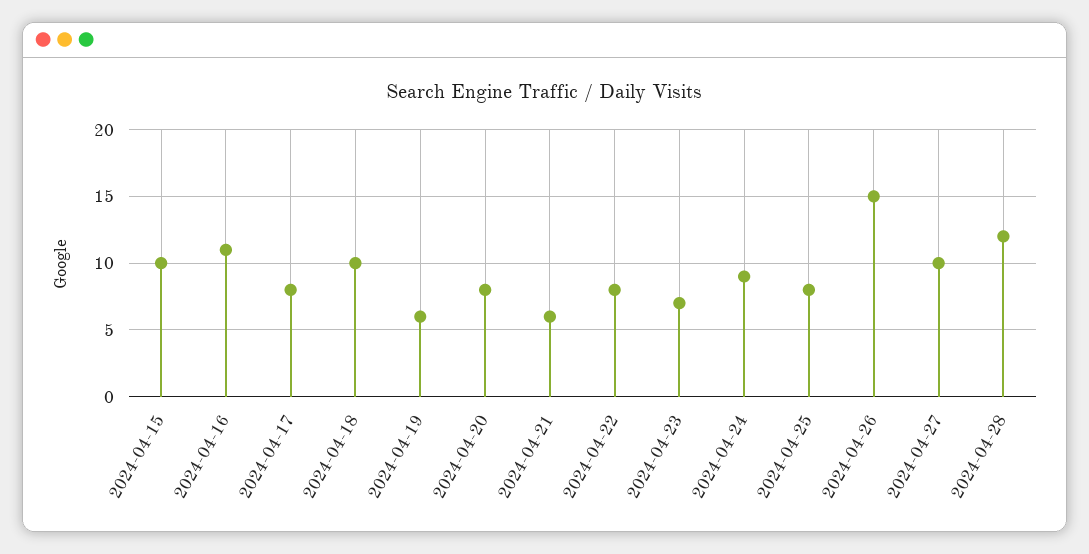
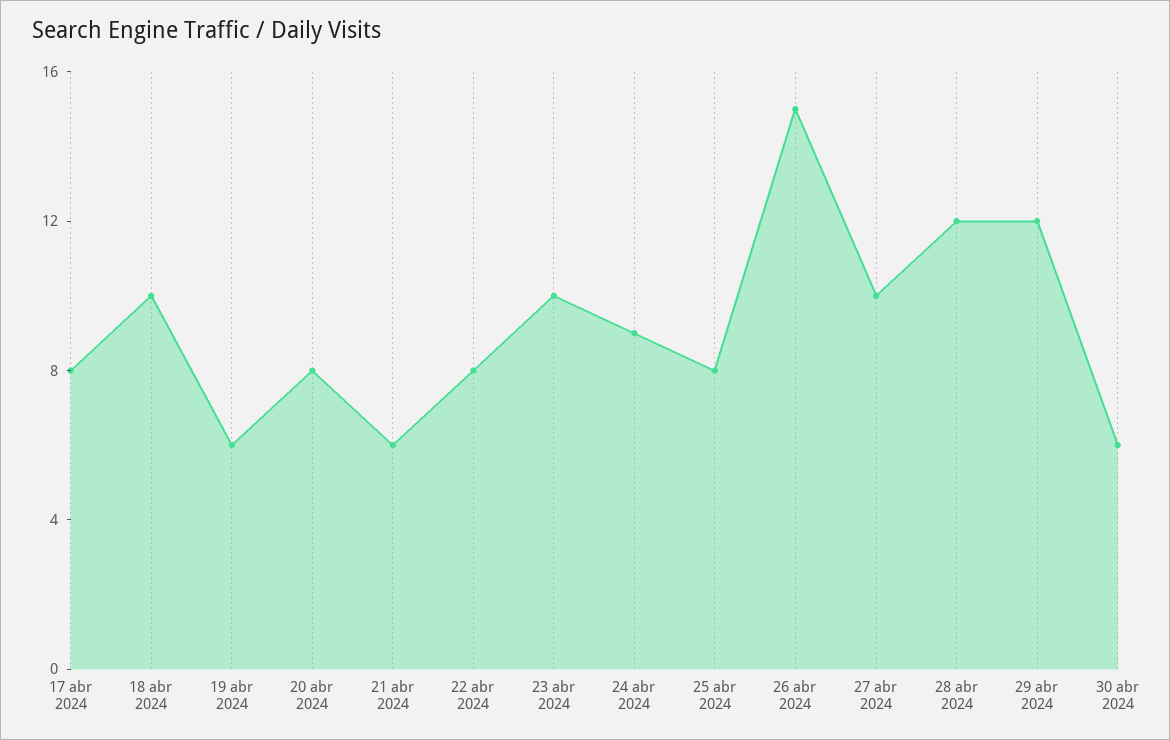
2024-04-15: 10 -> none
2024-04-16: 11 -> none
2024-04-23: 7 -> 10
29 abr 2024: none -> 12
30 abr 2024: none -> 6

